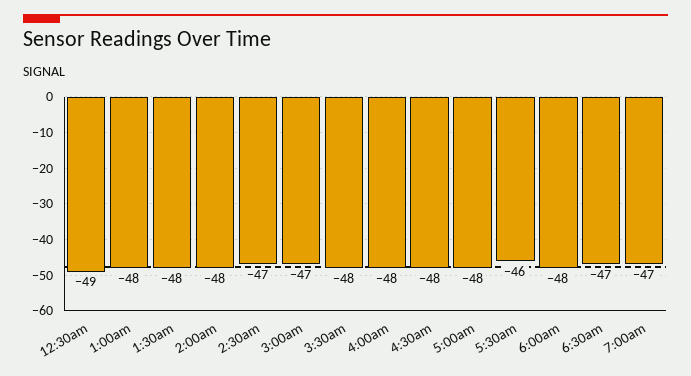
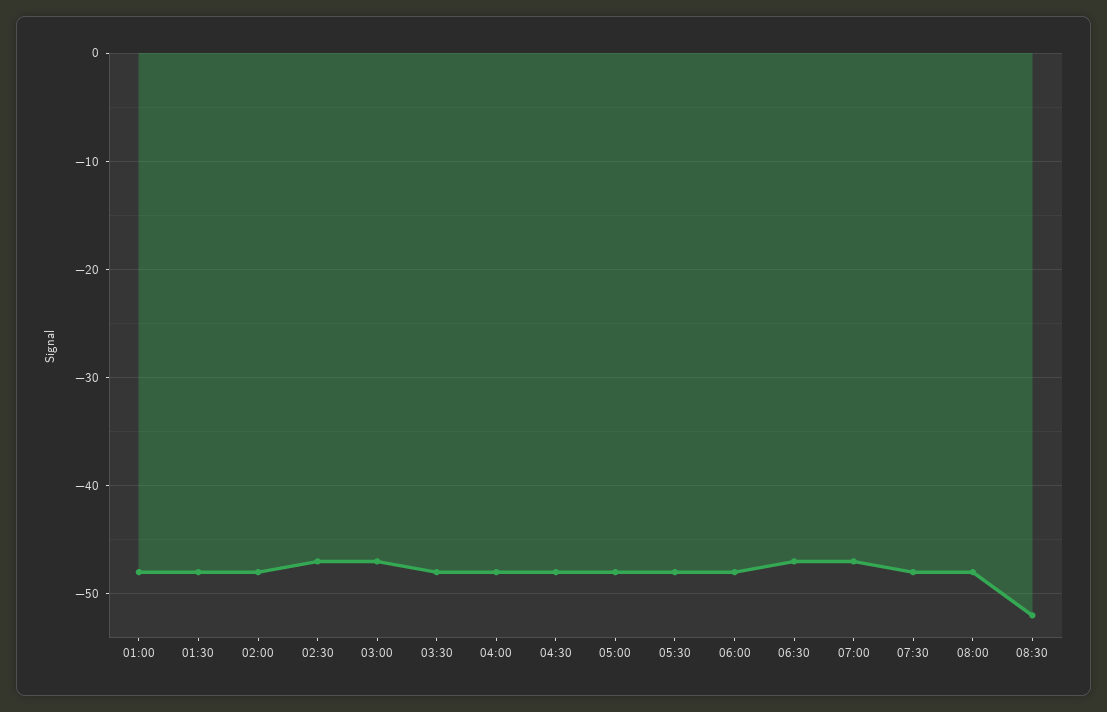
12:30am: -49 -> none
5:30am: -46 -> -48
07:30: none -> -48
08:00: none -> -48
08:30: none -> -52

